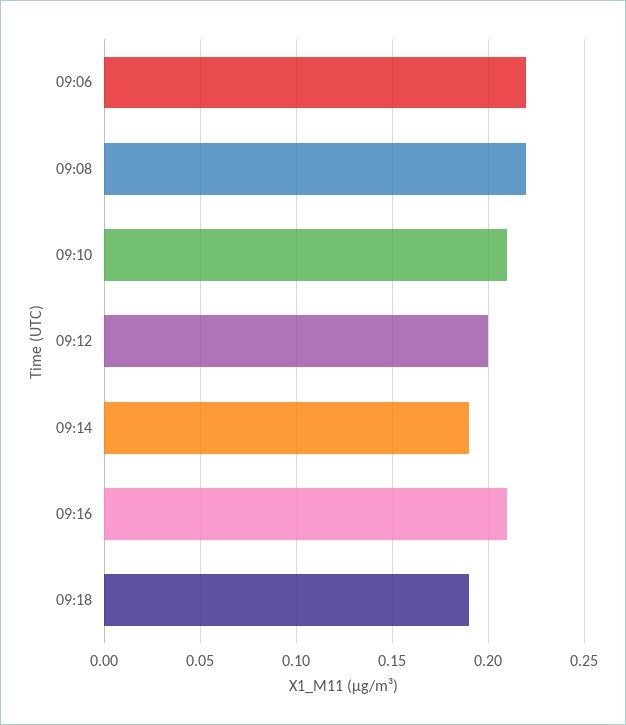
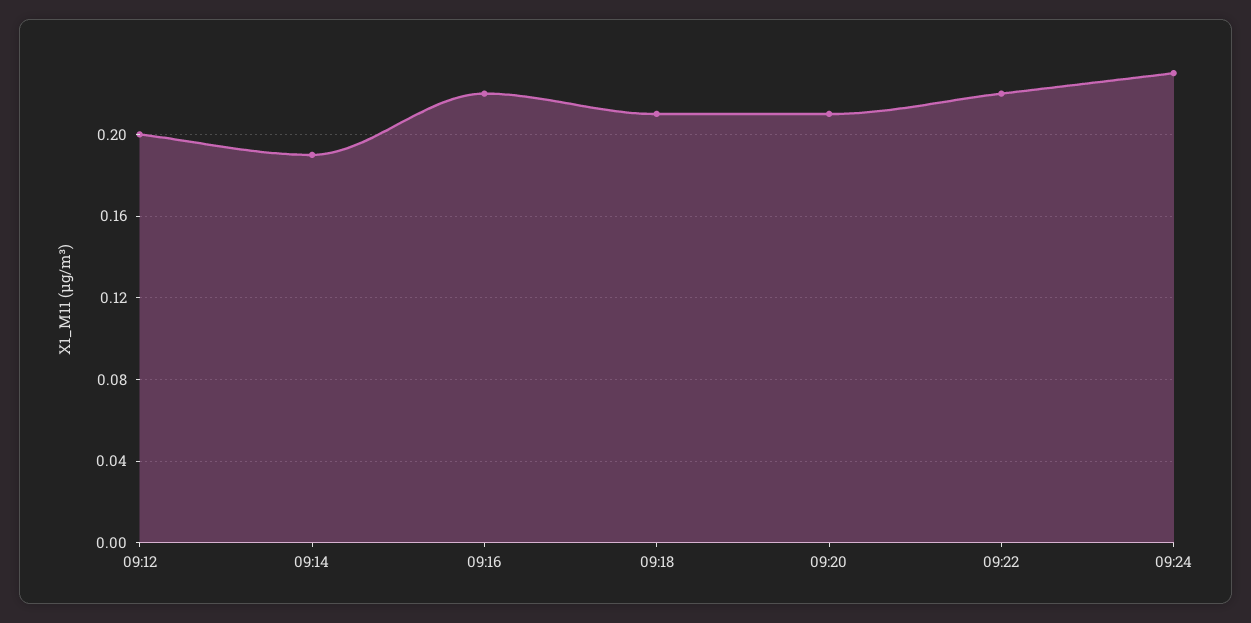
09:06: 0.22 -> none
09:08: 0.22 -> none
09:10: 0.21 -> none
09:16: 0.21 -> 0.22
09:18: 0.19 -> 0.21
09:20: none -> 0.21
09:22: none -> 0.22
09:24: none -> 0.23

